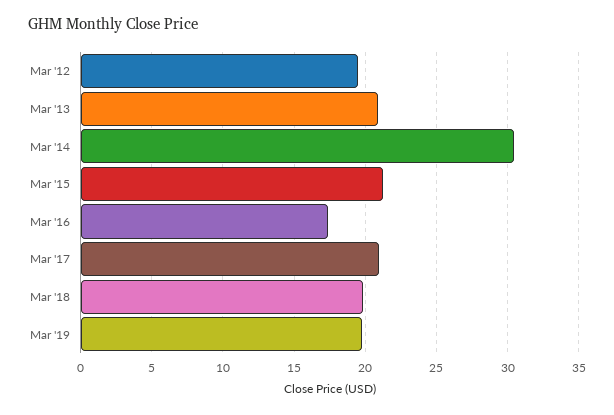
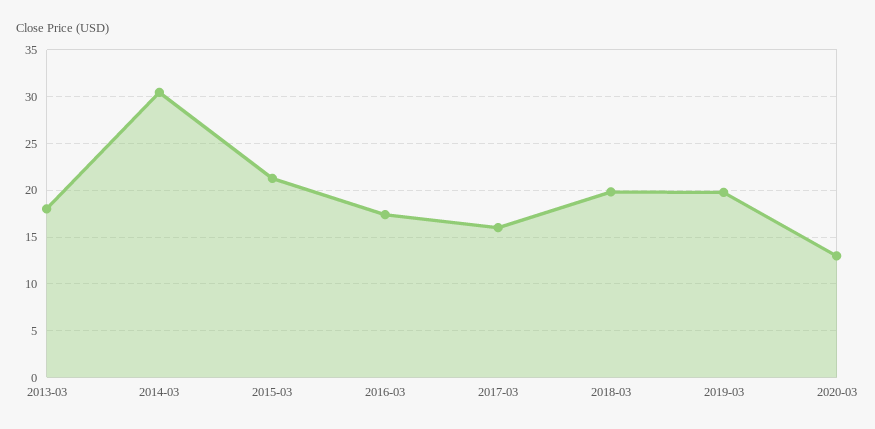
Mar '12: 19.5 -> none
Mar '13: 21 -> 18
Mar '17: 21 -> 16
2020-03: none -> 13

